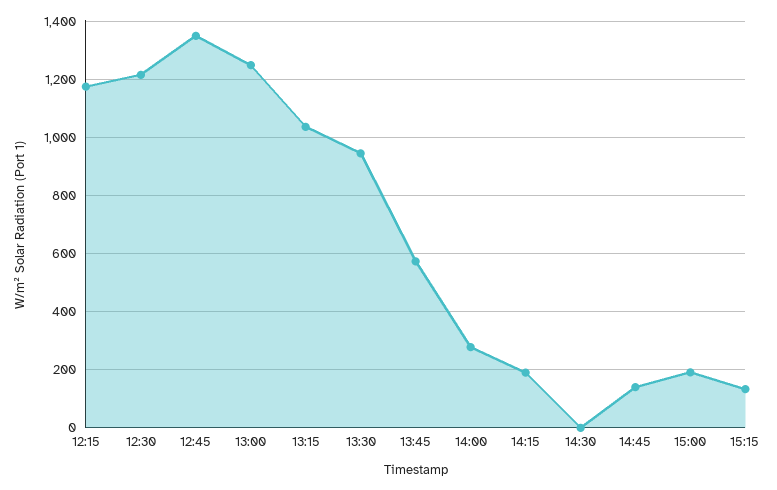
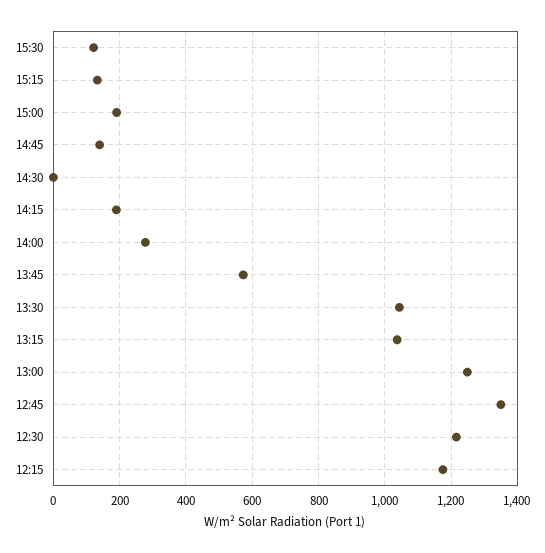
13:30: 950 -> 1040
15:30: none -> 120

